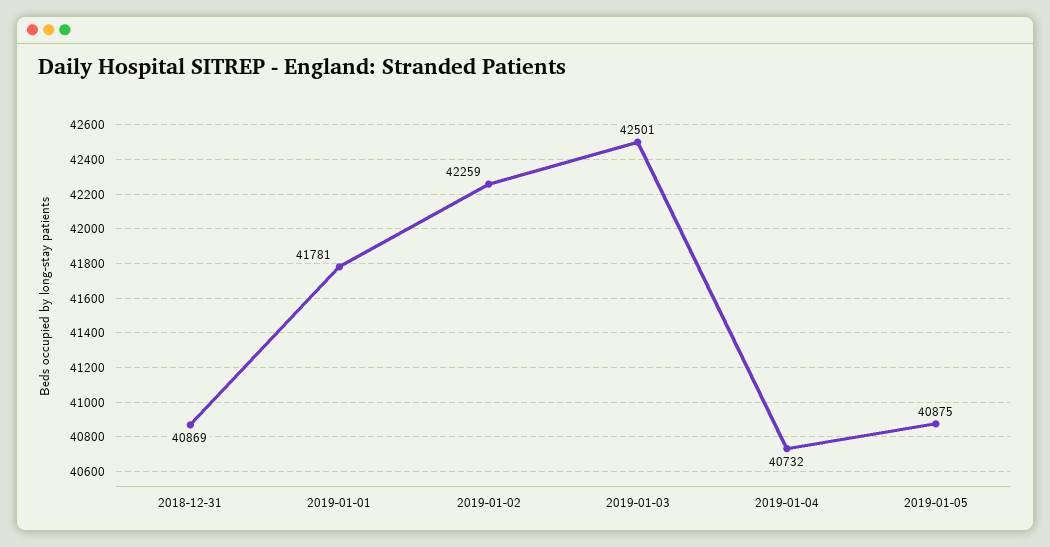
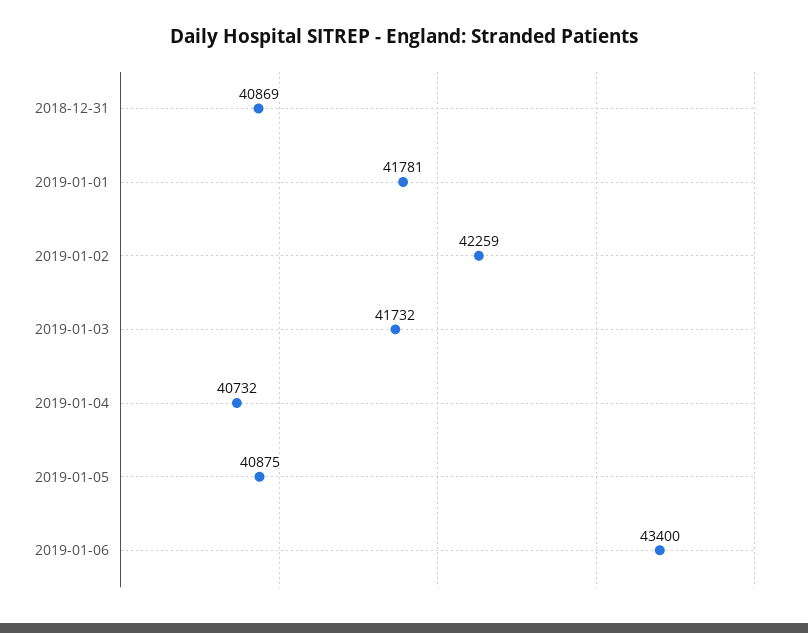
2019-01-03: 42501 -> 41732
2019-01-06: none -> 43400

